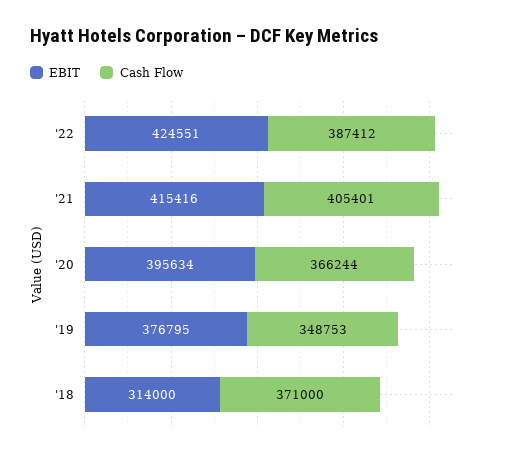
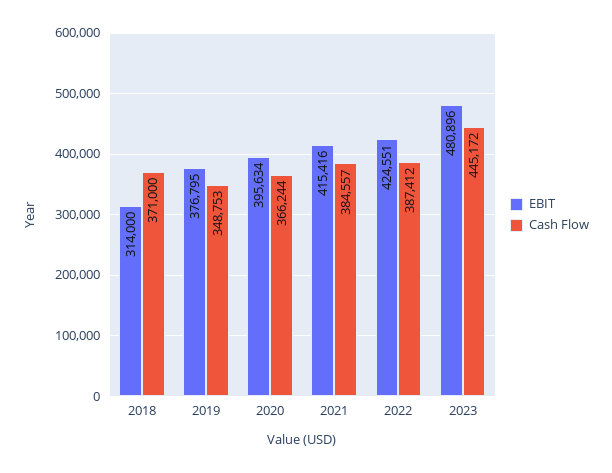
Cash Flow, '21: 405401 -> 384557
EBIT, 2023: none -> 480896
Cash Flow, 2023: none -> 445172

